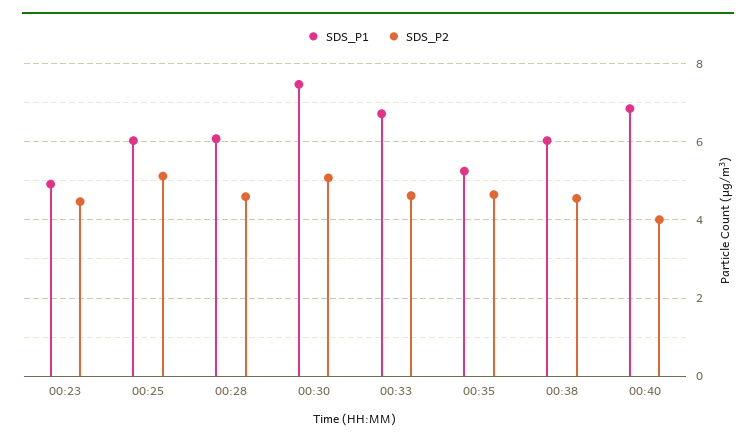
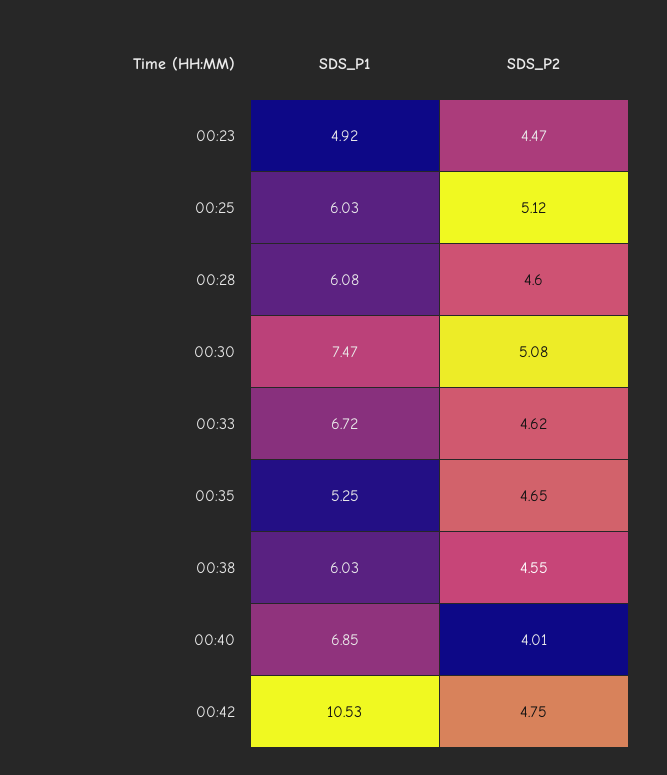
SDS_P1, 00:42: none -> 10.53
SDS_P2, 00:42: none -> 4.75

